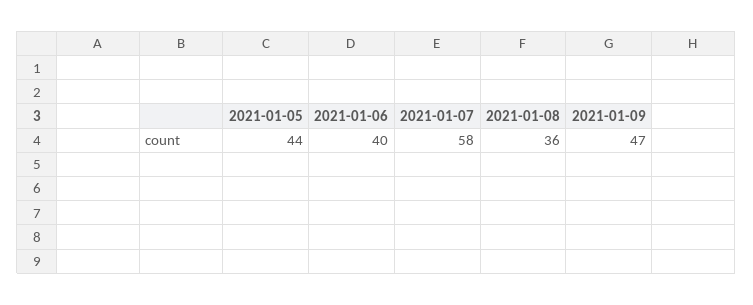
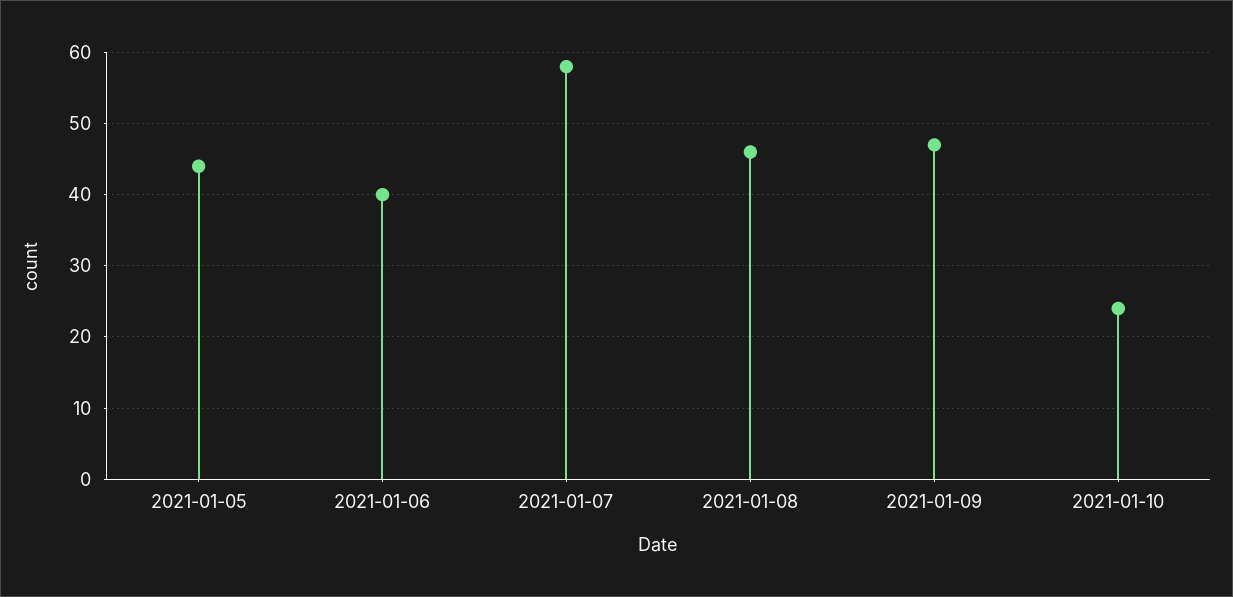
2021-01-08: 36 -> 46
2021-01-10: none -> 24

